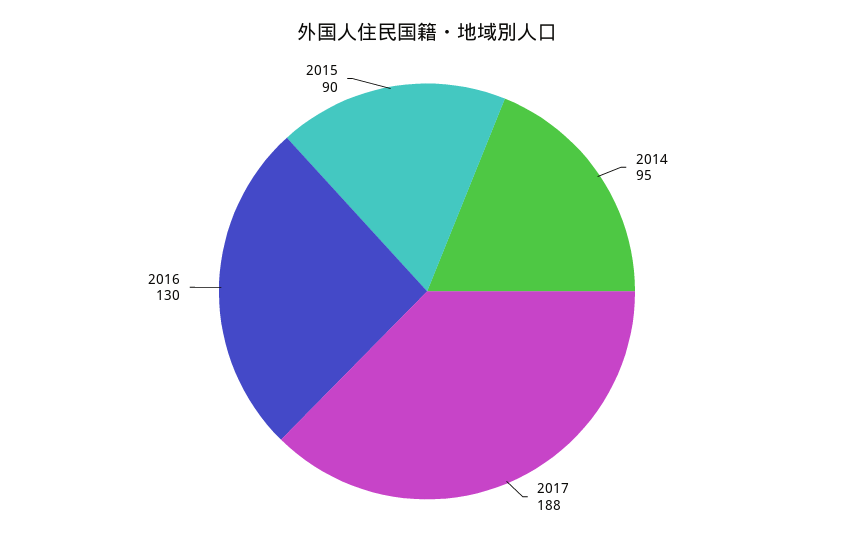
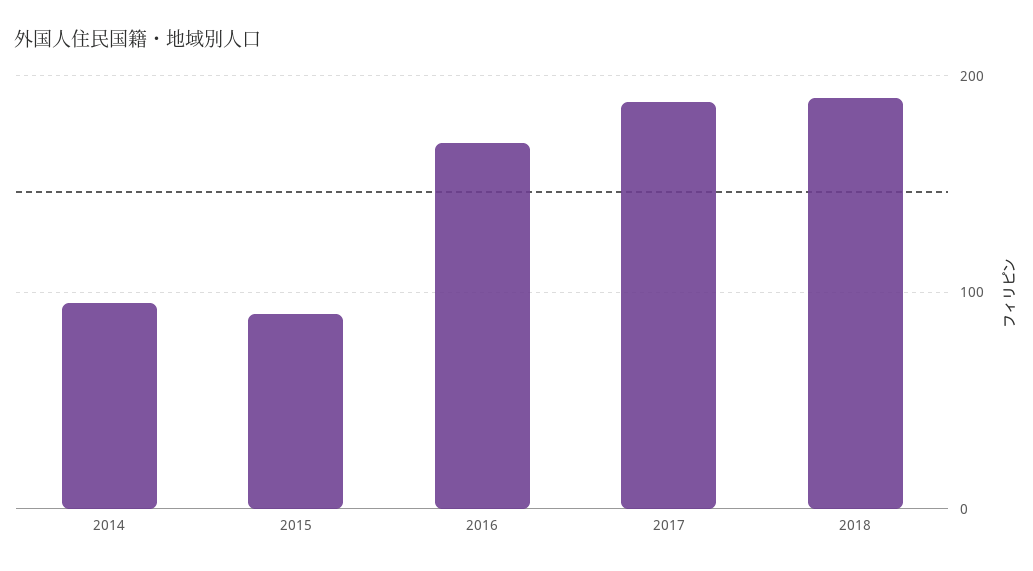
2016: 130 -> 170
2018: none -> 190

